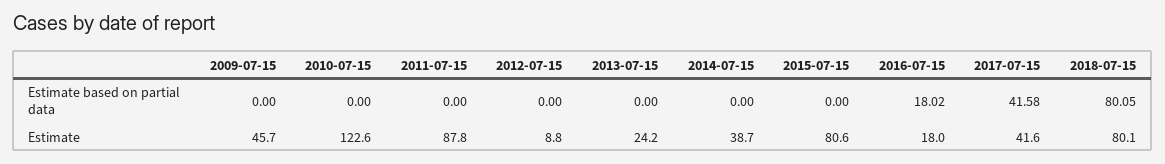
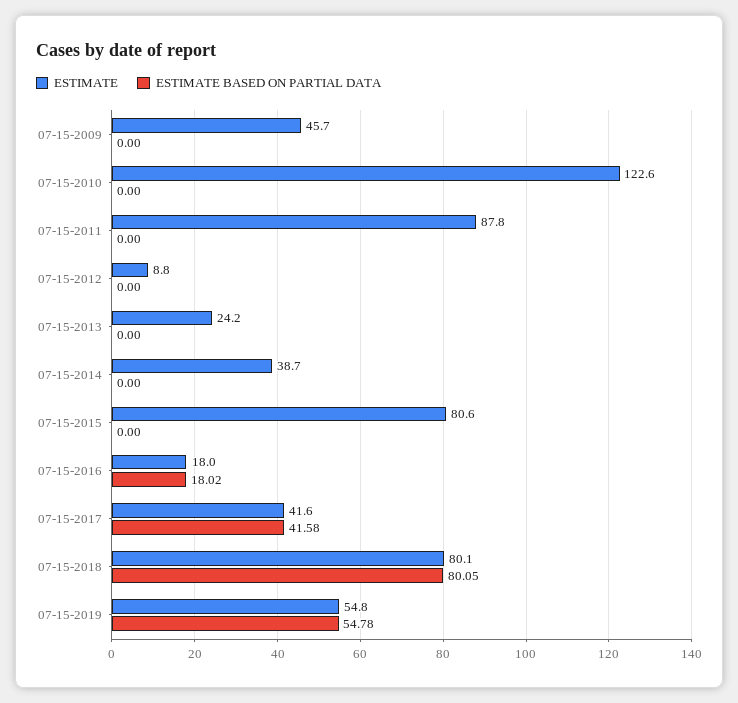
Estimate, 07-15-2019: none -> 54.8
Estimate based on partial data, 07-15-2019: none -> 54.78

